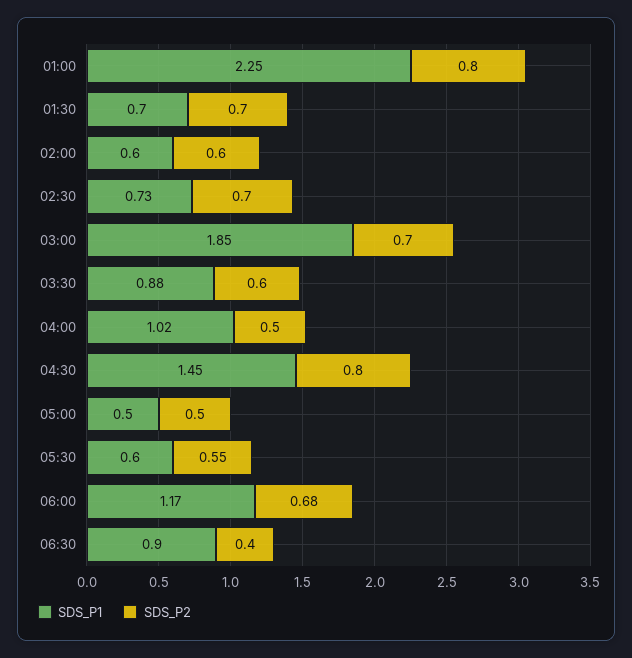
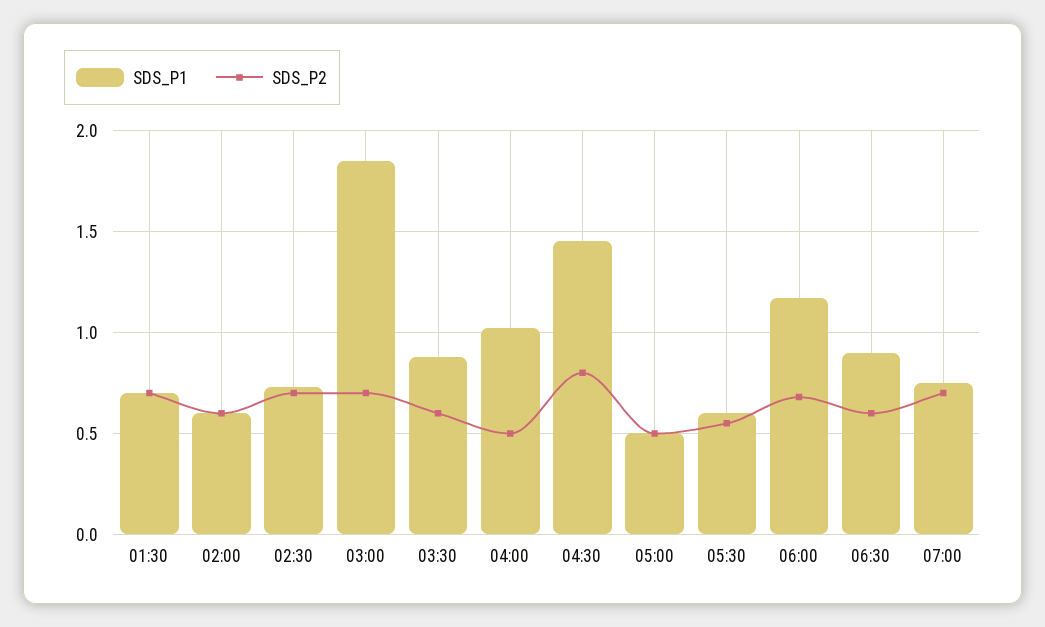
SDS_P1, 01:00: 2.25 -> none
SDS_P2, 01:00: 0.8 -> none
SDS_P2, 06:30: 0.4 -> 0.6
SDS_P1, 07:00: none -> 0.75
SDS_P2, 07:00: none -> 0.7

